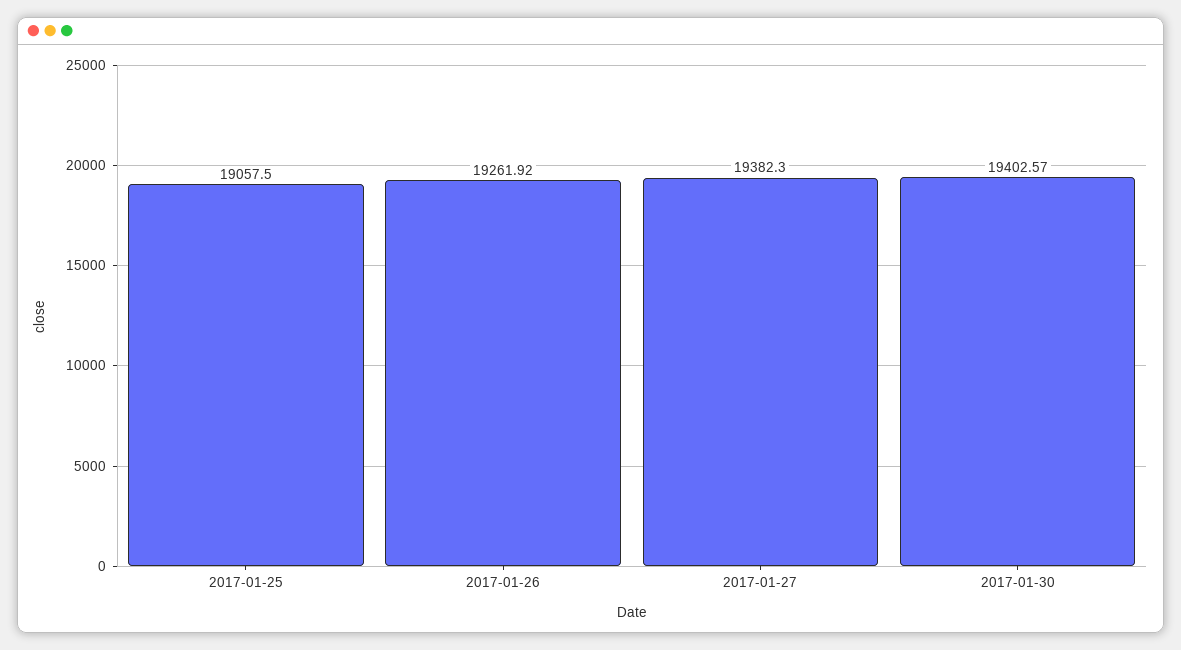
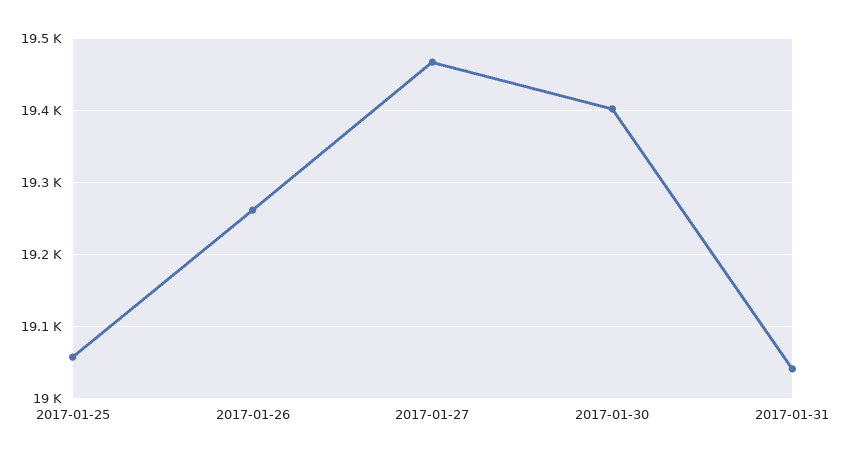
2017-01-27: 19382.3 -> 19470
2017-01-31: none -> 19040

